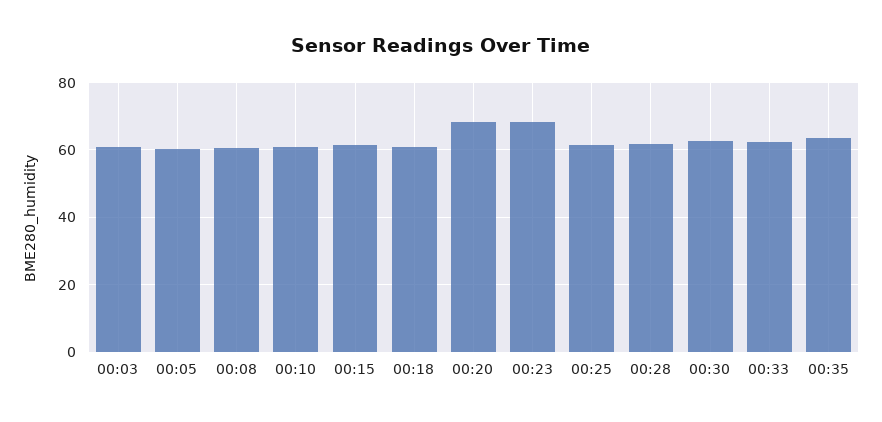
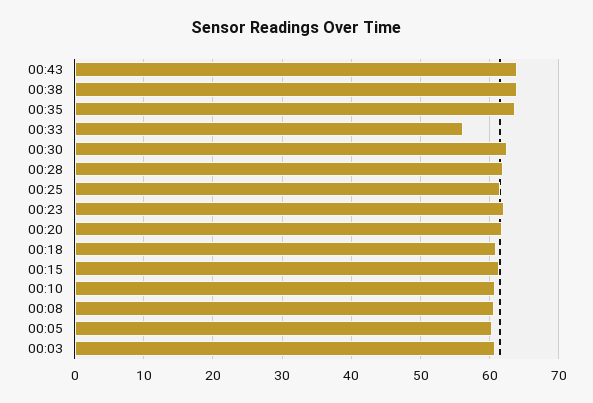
00:20: 68 -> 62
00:23: 68 -> 62
00:33: 62 -> 56
00:43: none -> 64
00:38: none -> 64

